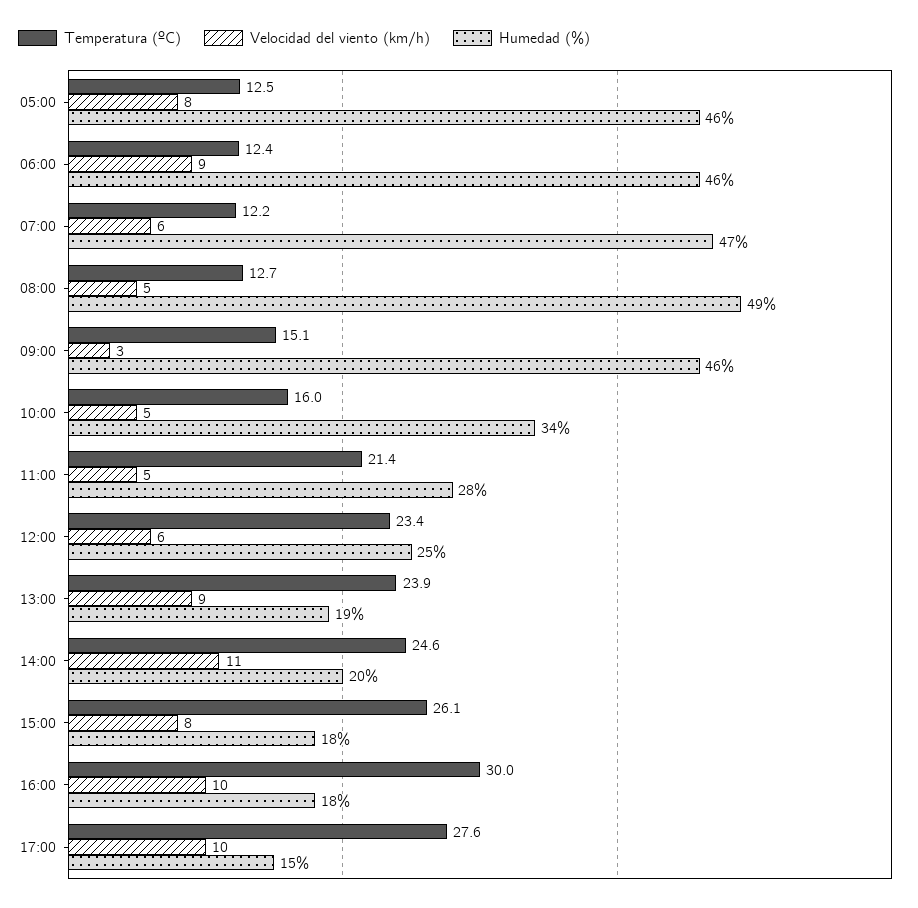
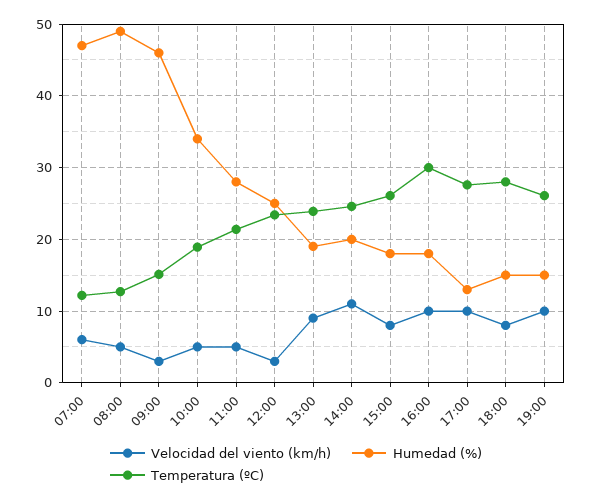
Temperatura (ºC), 05:00: 12.5 -> none
Velocidad del viento (km/h), 05:00: 8 -> none
Humedad (%), 05:00: 46 -> none
Temperatura (ºC), 06:00: 12.4 -> none
Velocidad del viento (km/h), 06:00: 9 -> none
Humedad (%), 06:00: 46 -> none
Temperatura (ºC), 10:00: 16 -> 19
Velocidad del viento (km/h), 12:00: 6 -> 3
Humedad (%), 17:00: 15 -> 13
Velocidad del viento (km/h), 18:00: none -> 8
Humedad (%), 18:00: none -> 15
Temperatura (ºC), 18:00: none -> 28
Velocidad del viento (km/h), 19:00: none -> 10
Humedad (%), 19:00: none -> 15
Temperatura (ºC), 19:00: none -> 26

